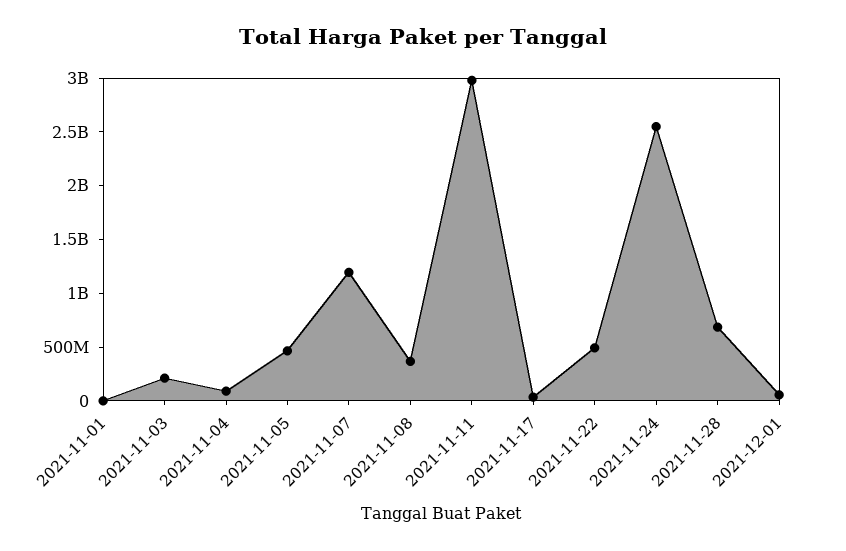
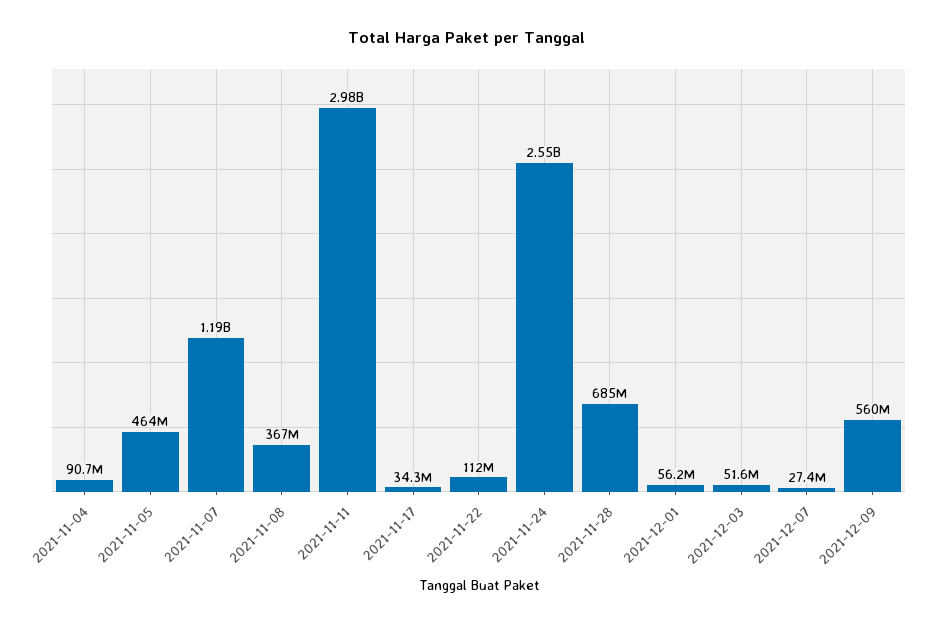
2021-11-01: 0 -> none
2021-11-03: 200000000 -> none
2021-11-22: 500000000 -> 112000000
2021-12-03: none -> 51600000
2021-12-07: none -> 27400000
2021-12-09: none -> 560000000

